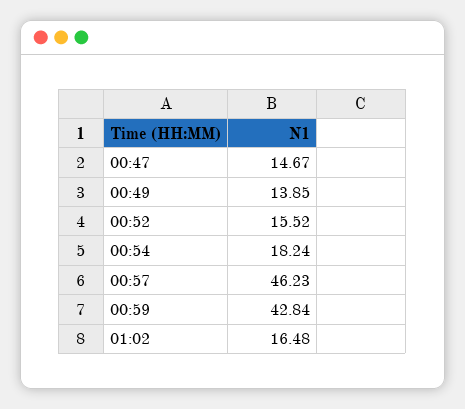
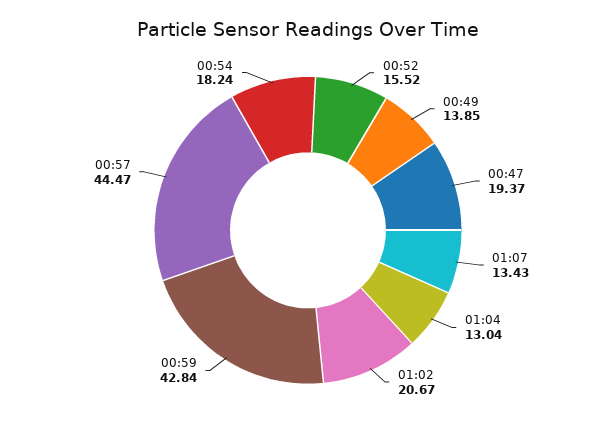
00:47: 14.67 -> 19.37
00:57: 46.23 -> 44.47
01:02: 16.48 -> 20.67
01:07: none -> 13.43
01:04: none -> 13.04

